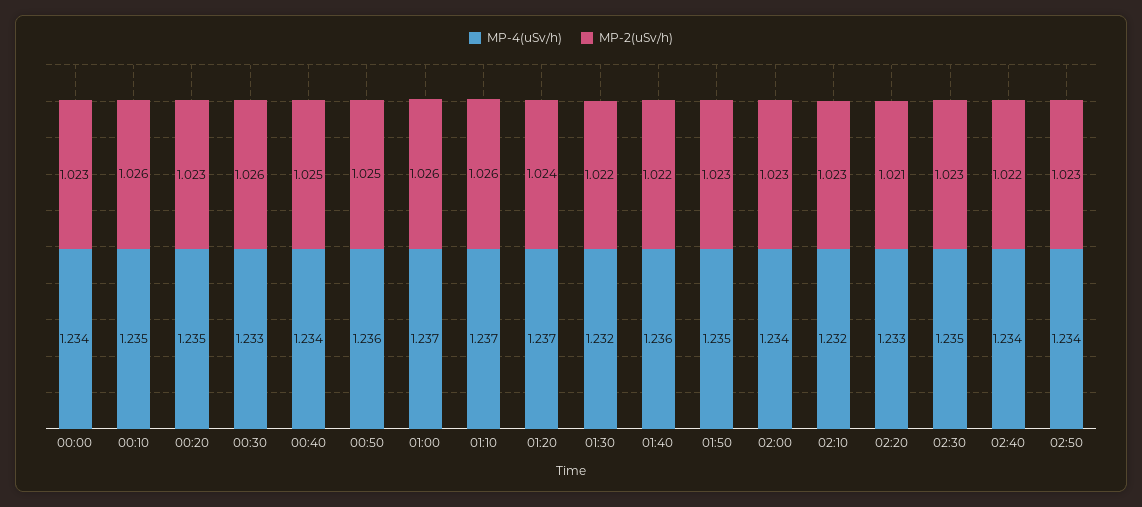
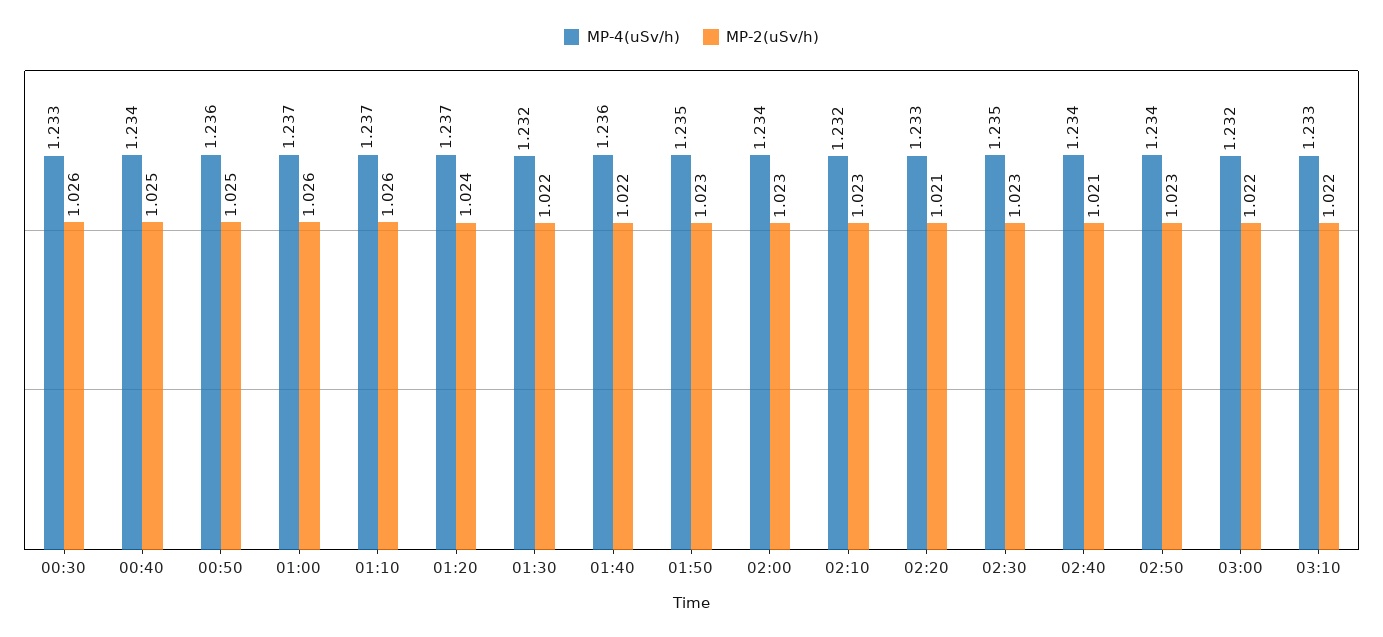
MP-4(uSv/h), 00:00: 1.234 -> none
MP-2(uSv/h), 00:00: 1.023 -> none
MP-4(uSv/h), 00:10: 1.235 -> none
MP-2(uSv/h), 00:10: 1.026 -> none
MP-4(uSv/h), 00:20: 1.235 -> none
MP-2(uSv/h), 00:20: 1.023 -> none
MP-2(uSv/h), 02:40: 1.022 -> 1.021
MP-4(uSv/h), 03:00: none -> 1.232
MP-2(uSv/h), 03:00: none -> 1.022
MP-4(uSv/h), 03:10: none -> 1.233
MP-2(uSv/h), 03:10: none -> 1.022

